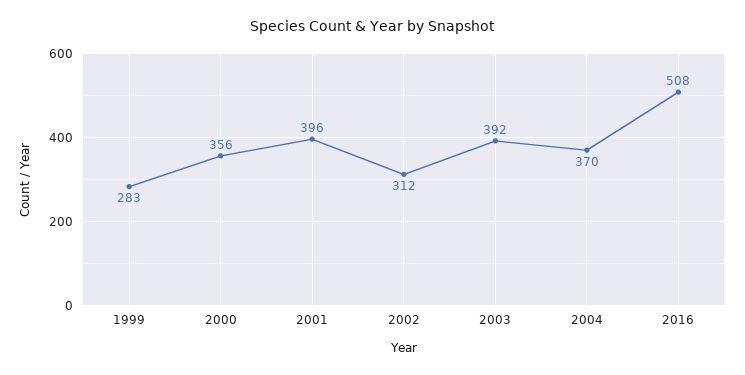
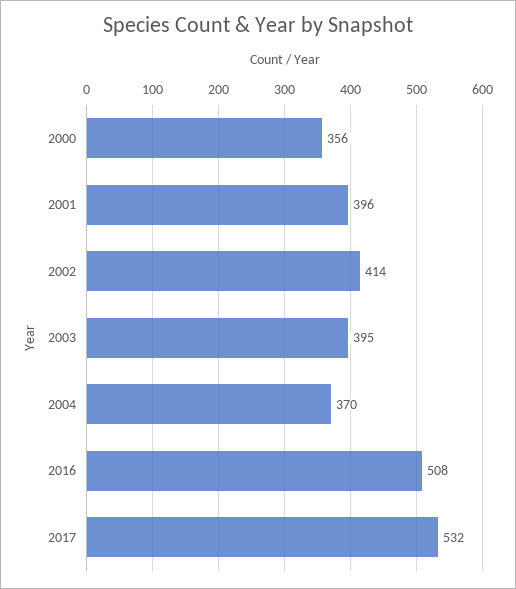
1999: 283 -> none
2002: 312 -> 414
2003: 392 -> 395
2017: none -> 532

